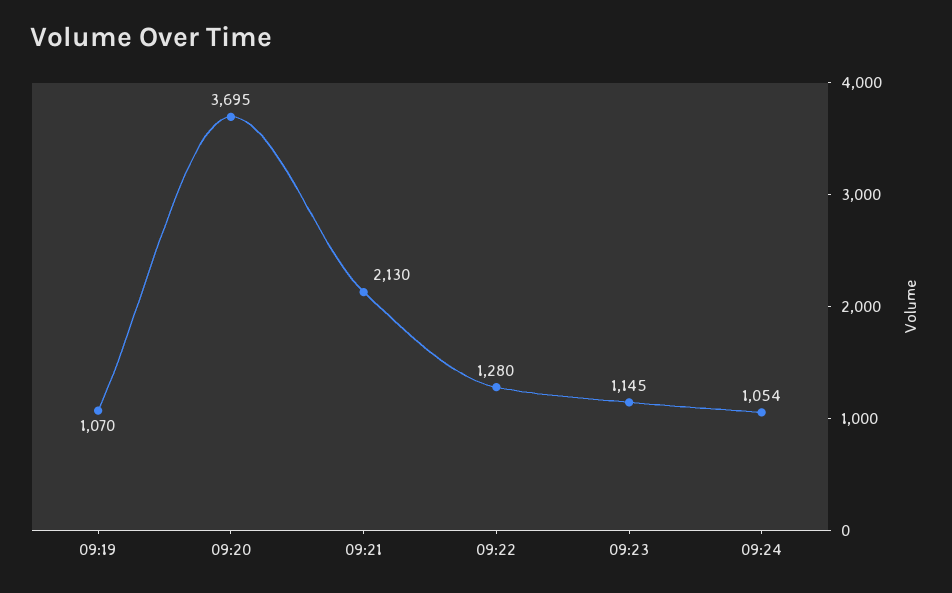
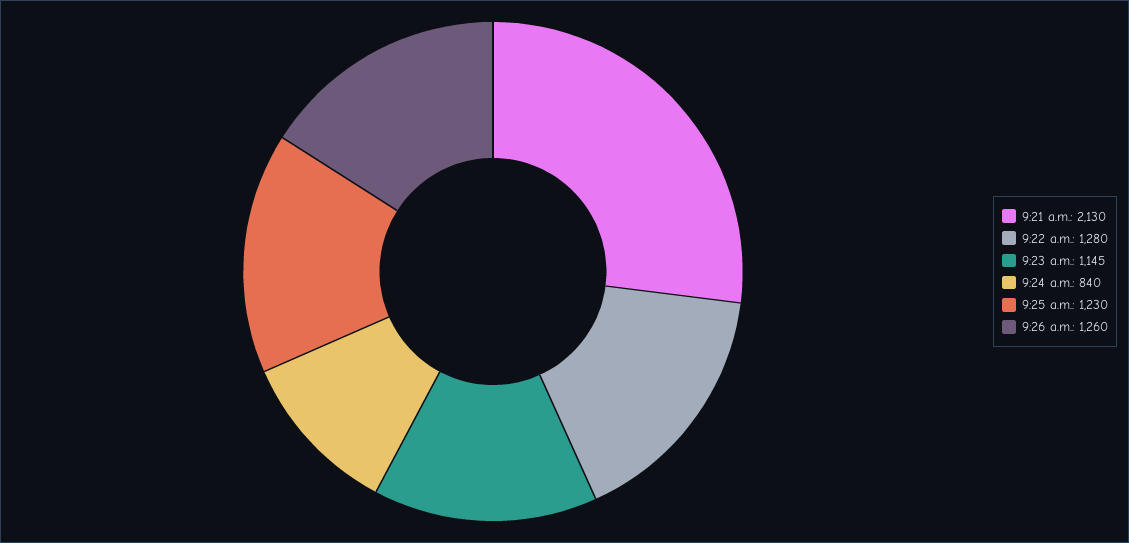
09:19: 1070 -> none
09:20: 3695 -> none
09:24: 1054 -> 840
9:25 a.m.: none -> 1230
9:26 a.m.: none -> 1260

